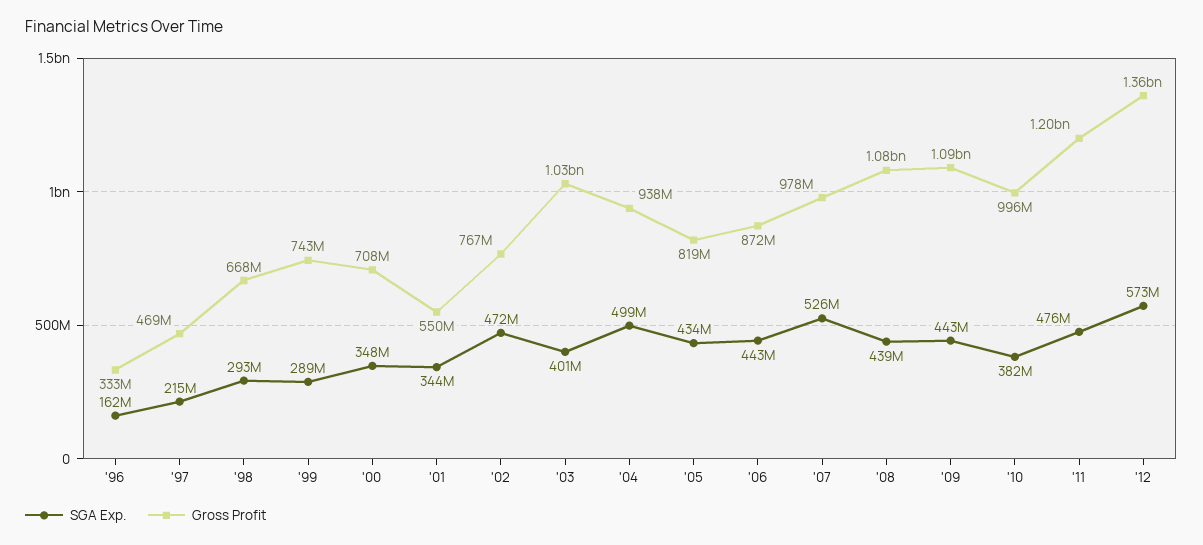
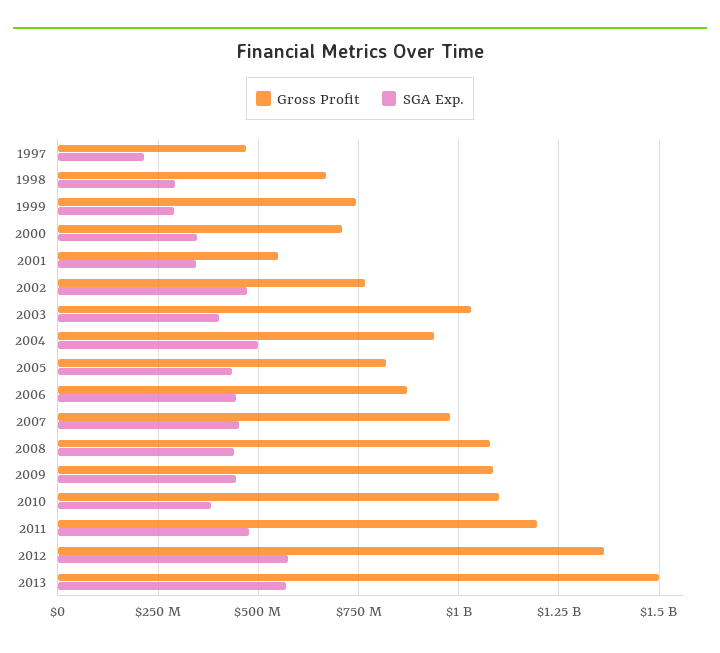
SGA Exp., '96: 162000000 -> none
Gross Profit, '96: 333000000 -> none
SGA Exp., '07: 526000000 -> 450000000
Gross Profit, '10: 996000000 -> 1100000000
Gross Profit, 2013: none -> 1500000000
SGA Exp., 2013: none -> 575000000

